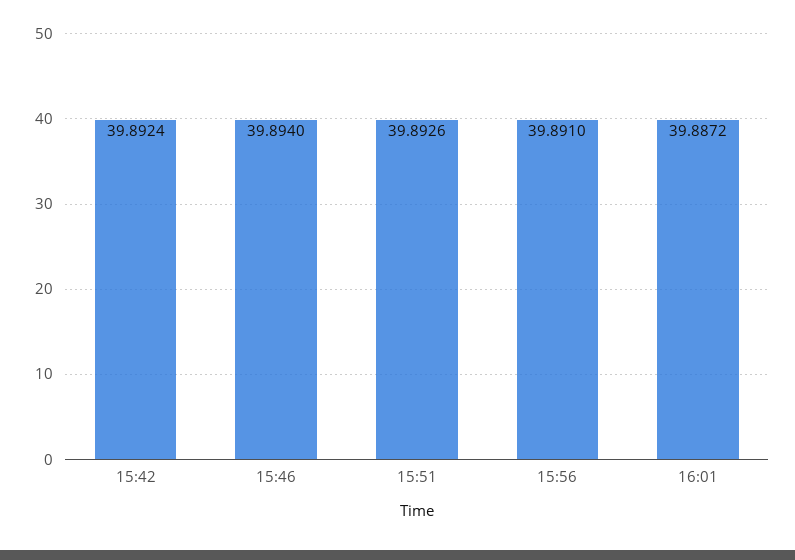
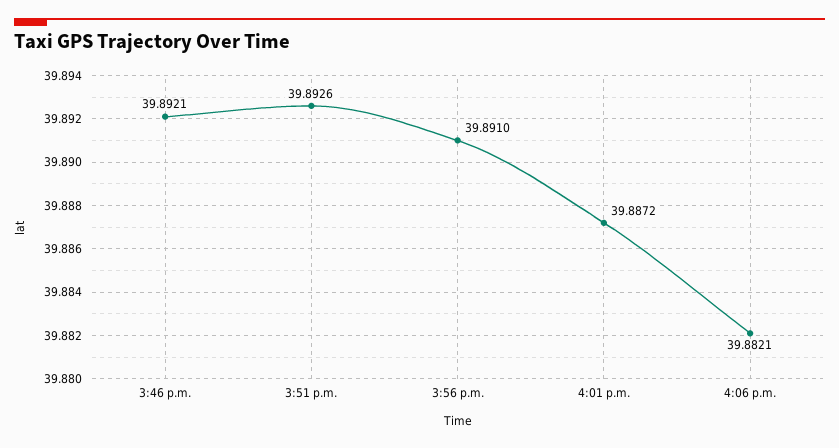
15:42: 39.8924 -> none
15:46: 39.894 -> 39.8921
4:06 p.m.: none -> 39.8821

